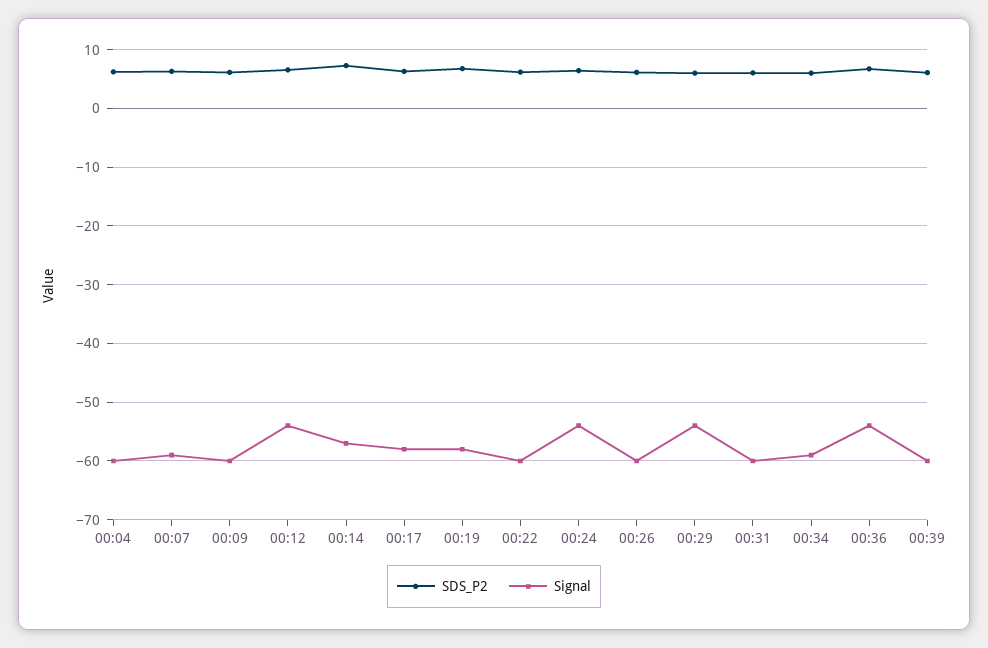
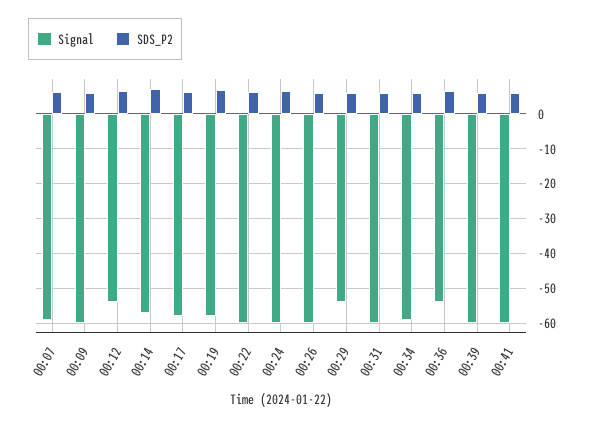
SDS_P2, 00:04: 6 -> none
Signal, 00:04: -60 -> none
Signal, 00:24: -54 -> -60
Signal, 00:41: none -> -60
SDS_P2, 00:41: none -> 6

